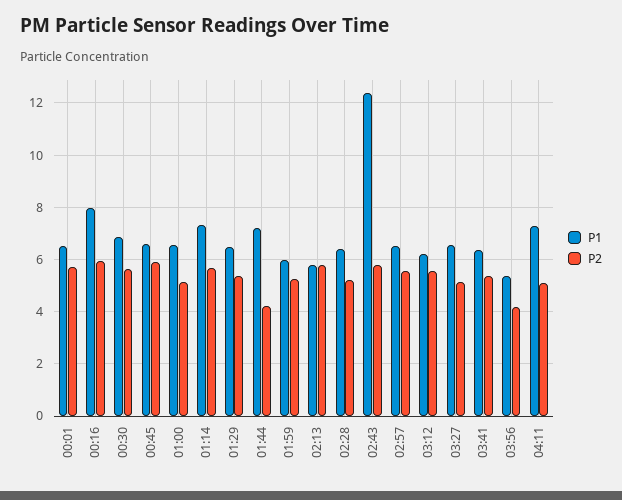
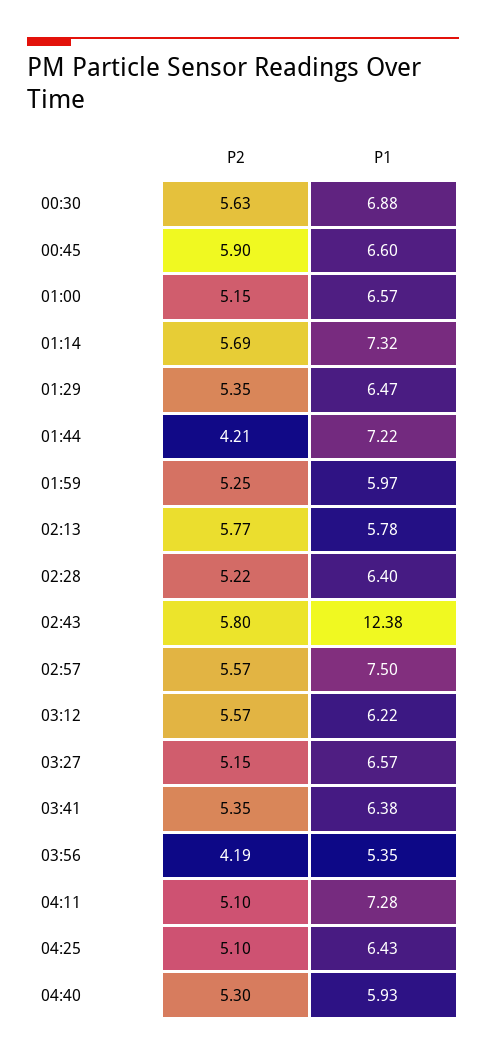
P1, 00:01: 6.5 -> none
P2, 00:01: 5.75 -> none
P1, 00:16: 8 -> none
P2, 00:16: 6 -> none
P1, 02:57: 6.5 -> 7.5
P2, 04:25: none -> 5.1
P1, 04:25: none -> 6.43
P2, 04:40: none -> 5.3
P1, 04:40: none -> 5.93

